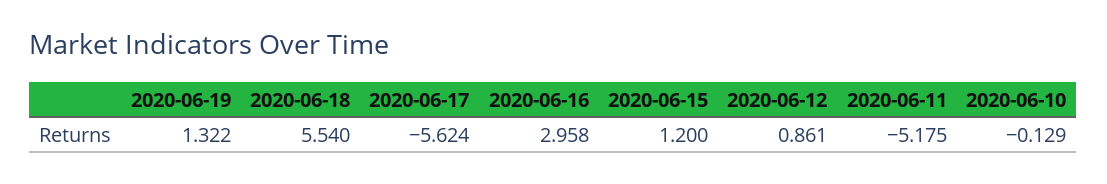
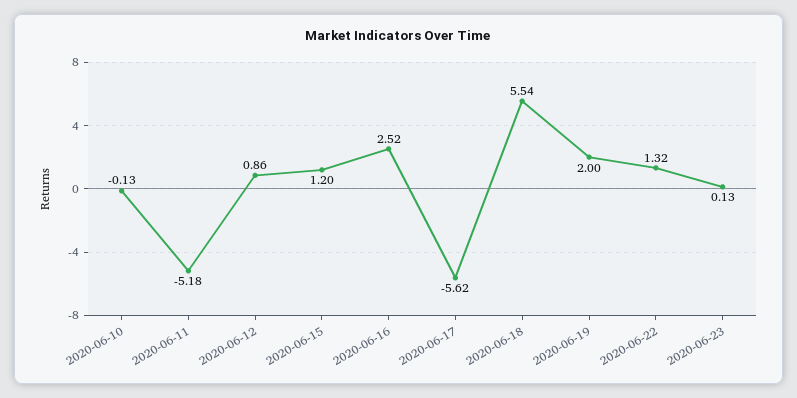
2020-06-19: 1.322 -> 2
2020-06-16: 2.958 -> 2.52
2020-06-22: none -> 1.32
2020-06-23: none -> 0.13

